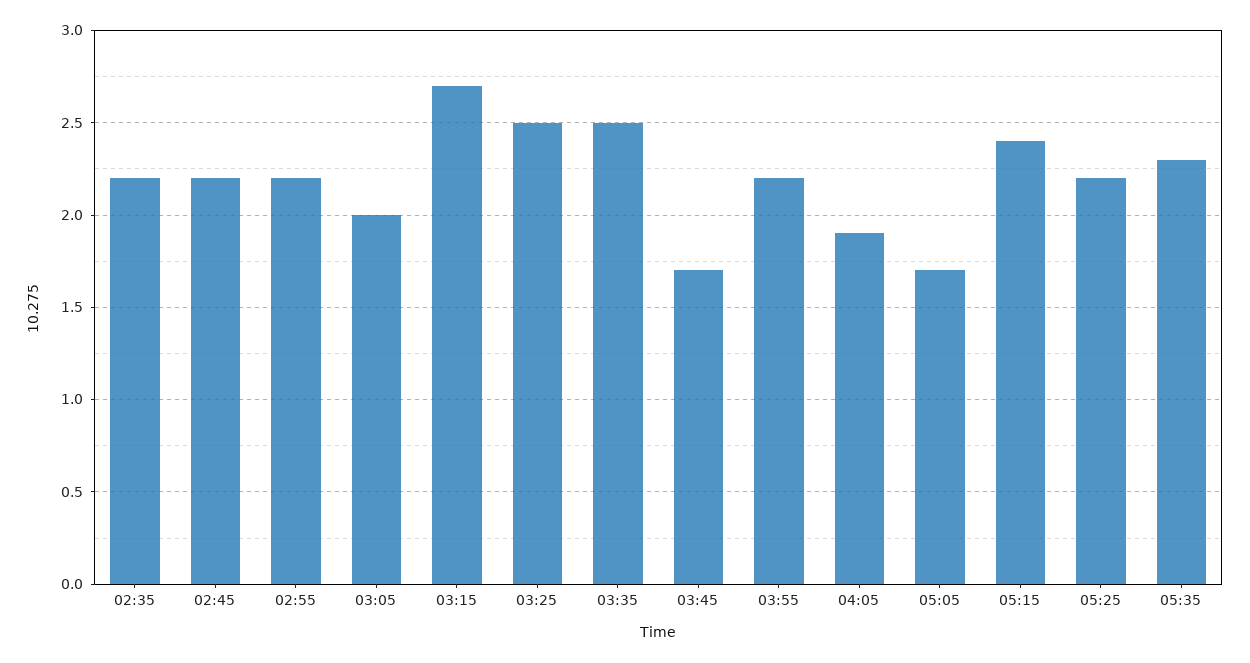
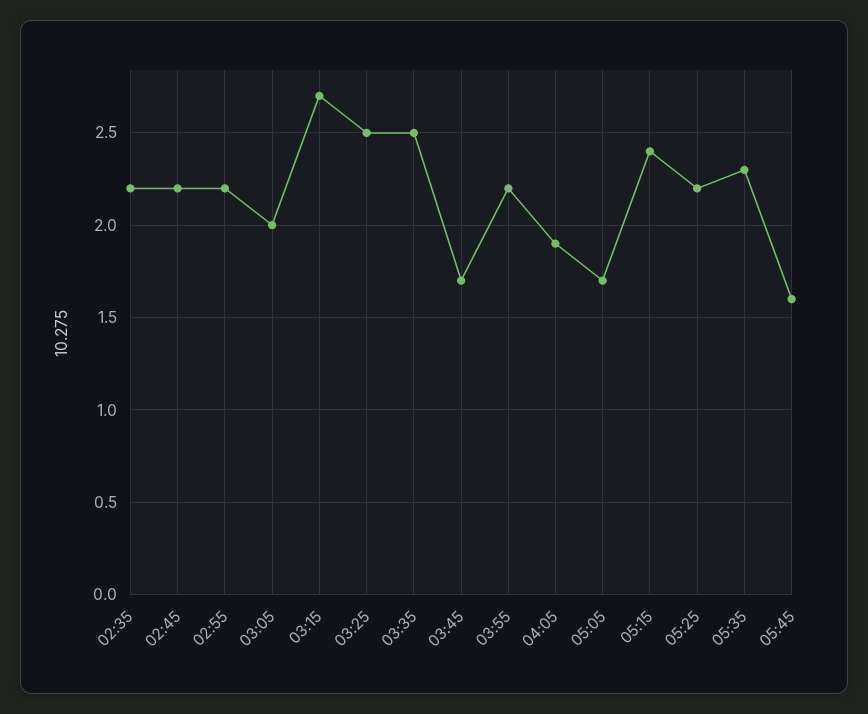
05:45: none -> 1.6

